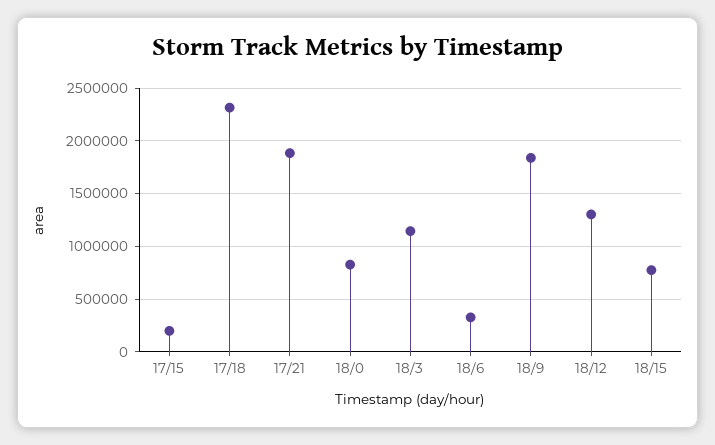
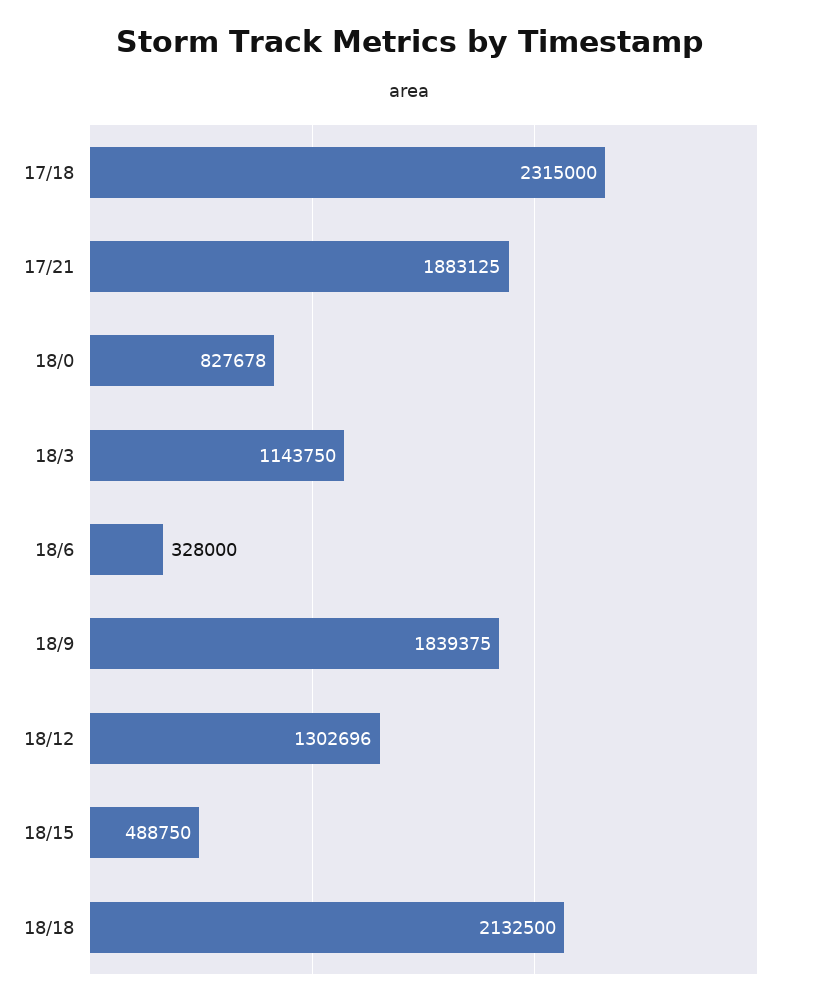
17/15: 200000 -> none
18/15: 800000 -> 488750
18/18: none -> 2132500

